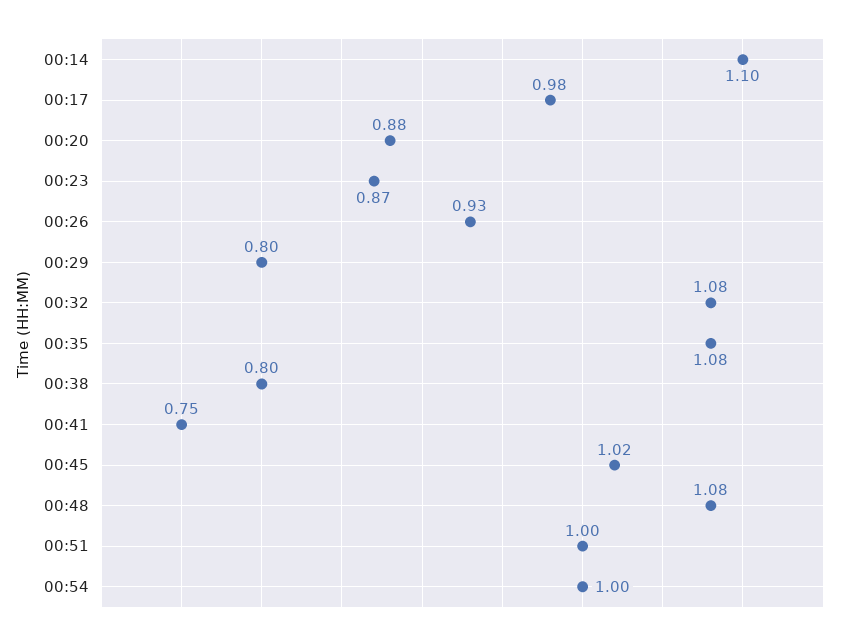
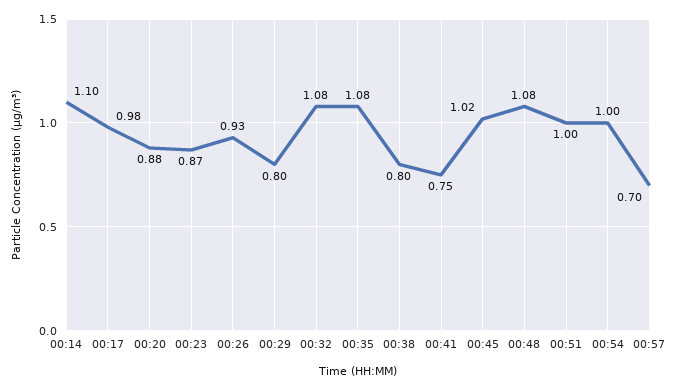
00:57: none -> 0.7

